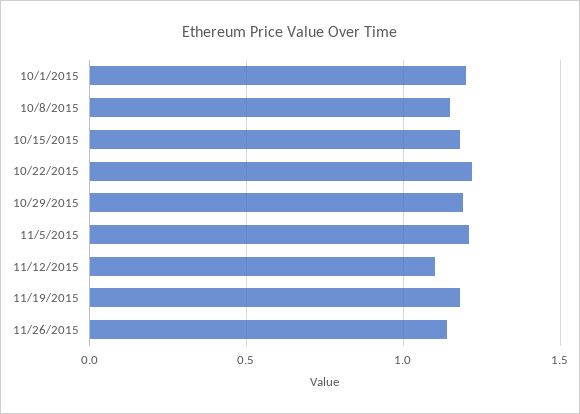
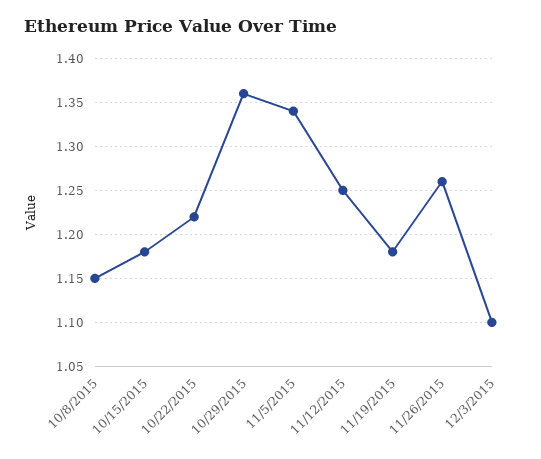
10/1/2015: 1.2 -> none
10/29/2015: 1.2 -> 1.36
11/5/2015: 1.2 -> 1.34
11/12/2015: 1.1 -> 1.25
11/26/2015: 1.15 -> 1.26
12/3/2015: none -> 1.1

